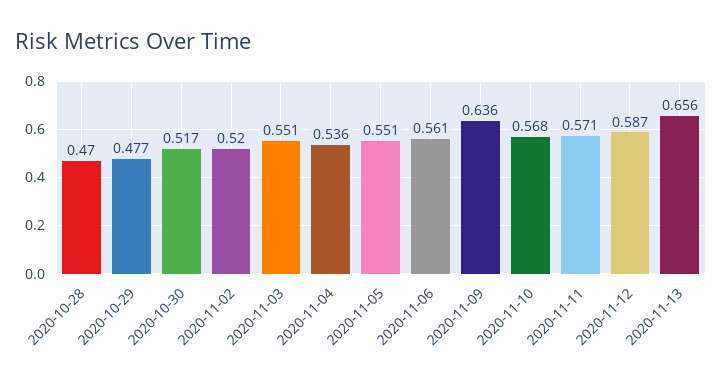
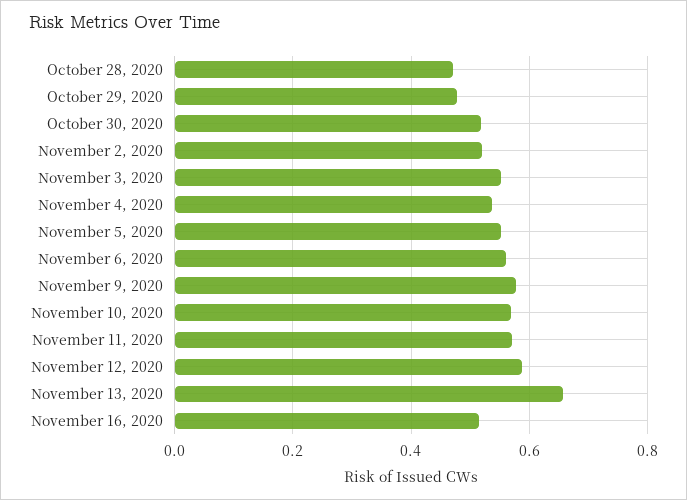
2020-11-09: 0.636 -> 0.58
November 16, 2020: none -> 0.52

